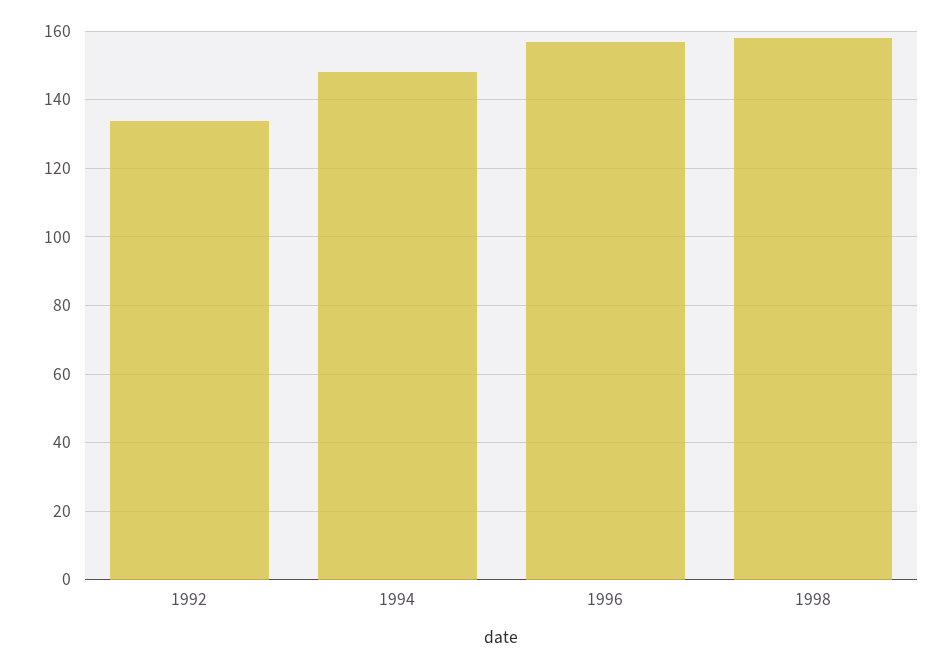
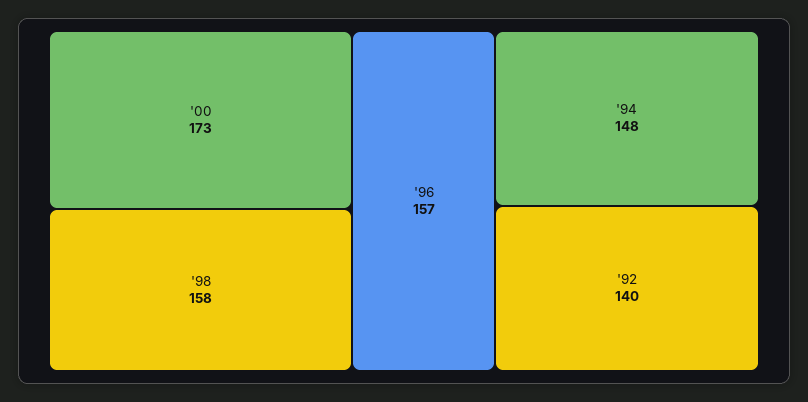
1992: 134 -> 140
'00: none -> 173

